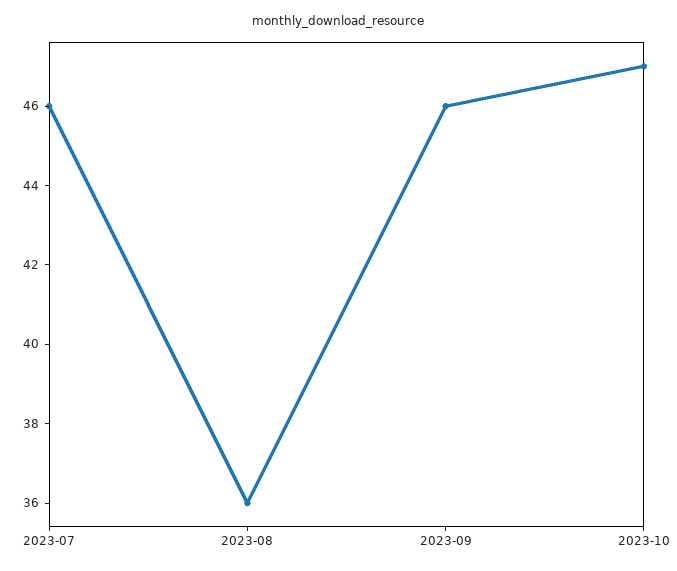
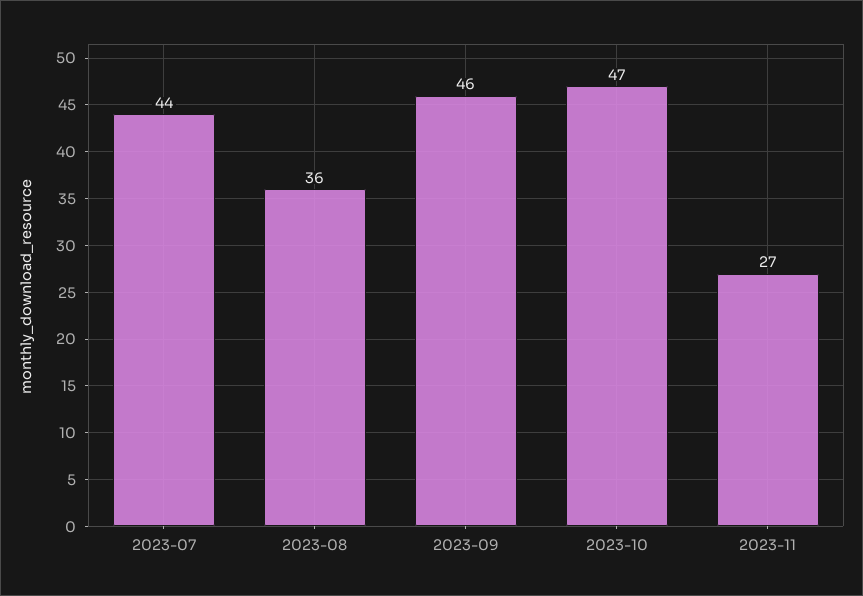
2023-07: 46 -> 44
2023-11: none -> 27

